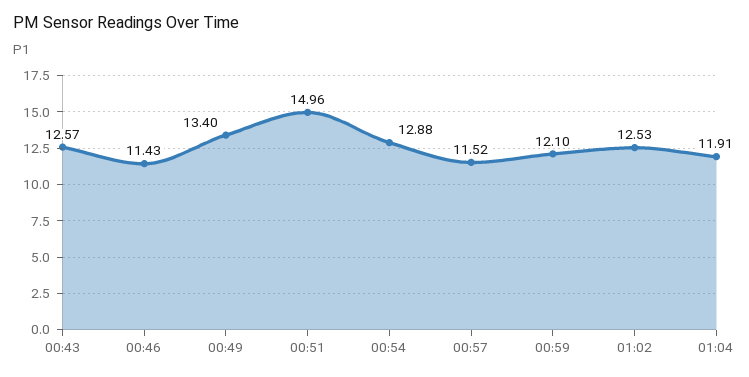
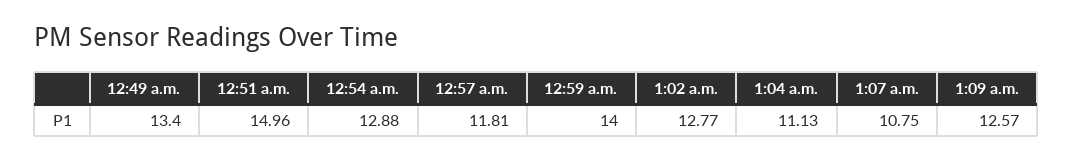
00:43: 12.57 -> none
00:46: 11.43 -> none
00:57: 11.52 -> 11.81
00:59: 12.1 -> 14
01:02: 12.53 -> 12.77
01:04: 11.91 -> 11.13
1:07 a.m.: none -> 10.75
1:09 a.m.: none -> 12.57

